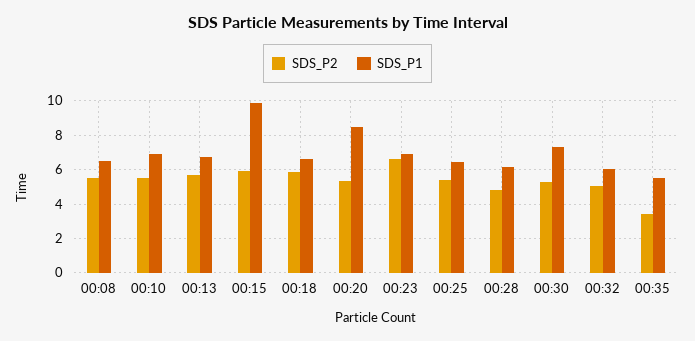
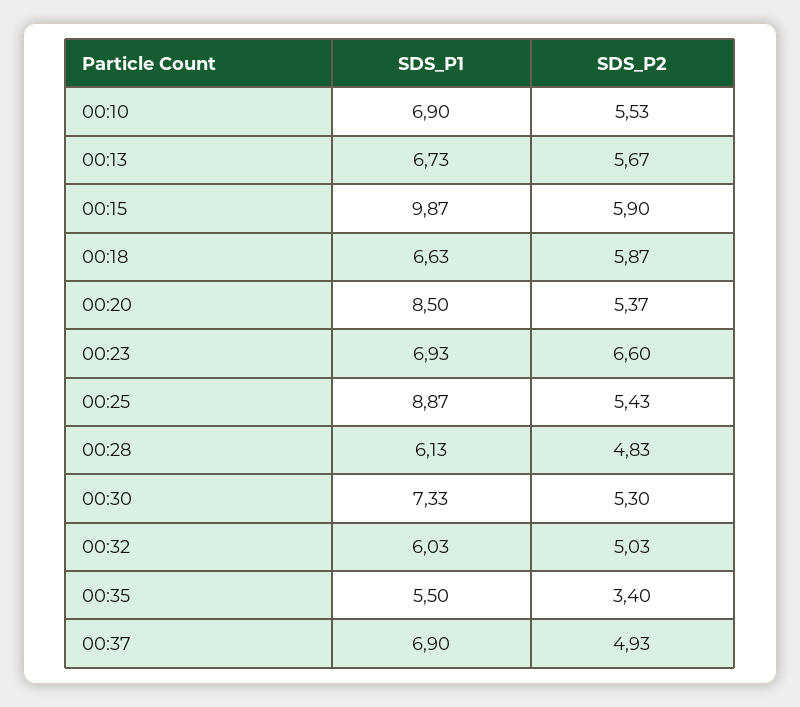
SDS_P2, 00:08: 5.5 -> none
SDS_P1, 00:08: 6.5 -> none
SDS_P1, 00:25: 6.5 -> 8.87
SDS_P1, 00:37: none -> 6.9
SDS_P2, 00:37: none -> 4.93

